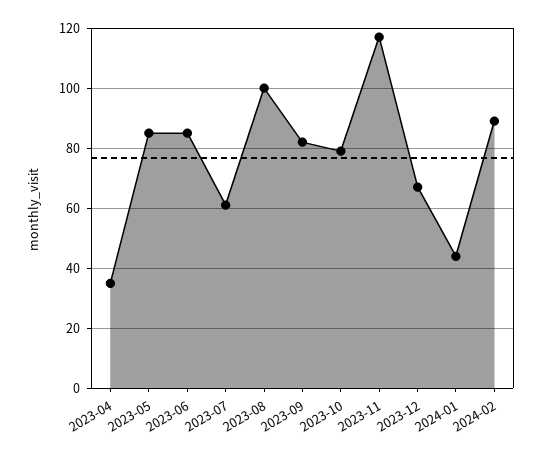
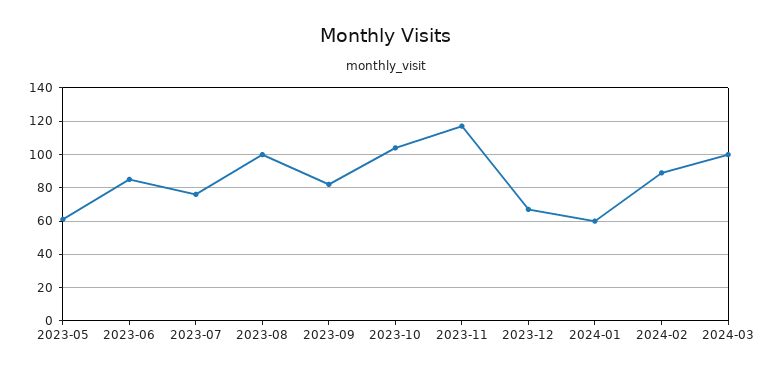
2023-04: 35 -> none
2023-05: 85 -> 60
2023-07: 60 -> 75
2023-10: 80 -> 105
2024-01: 45 -> 60
2024-03: none -> 100

